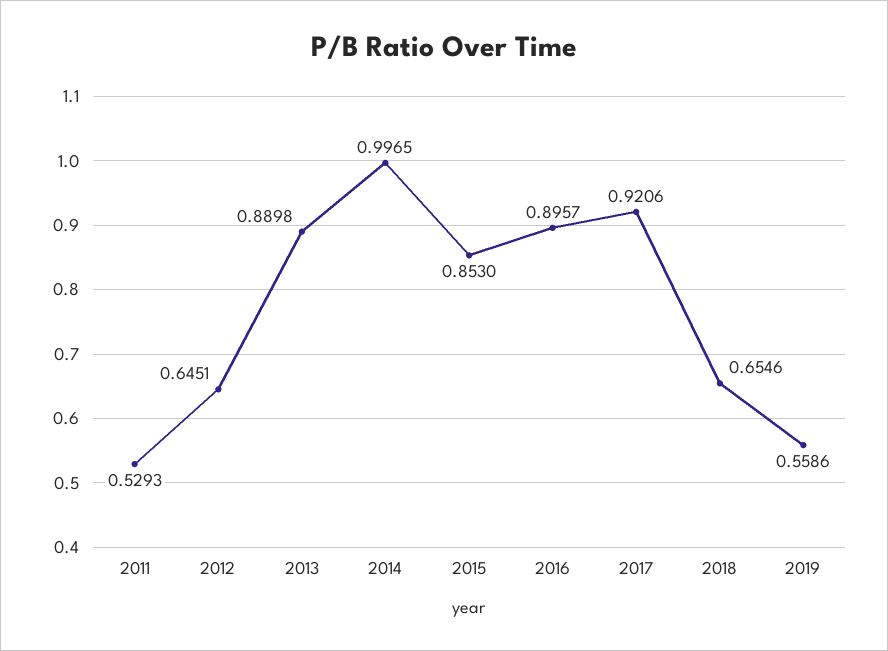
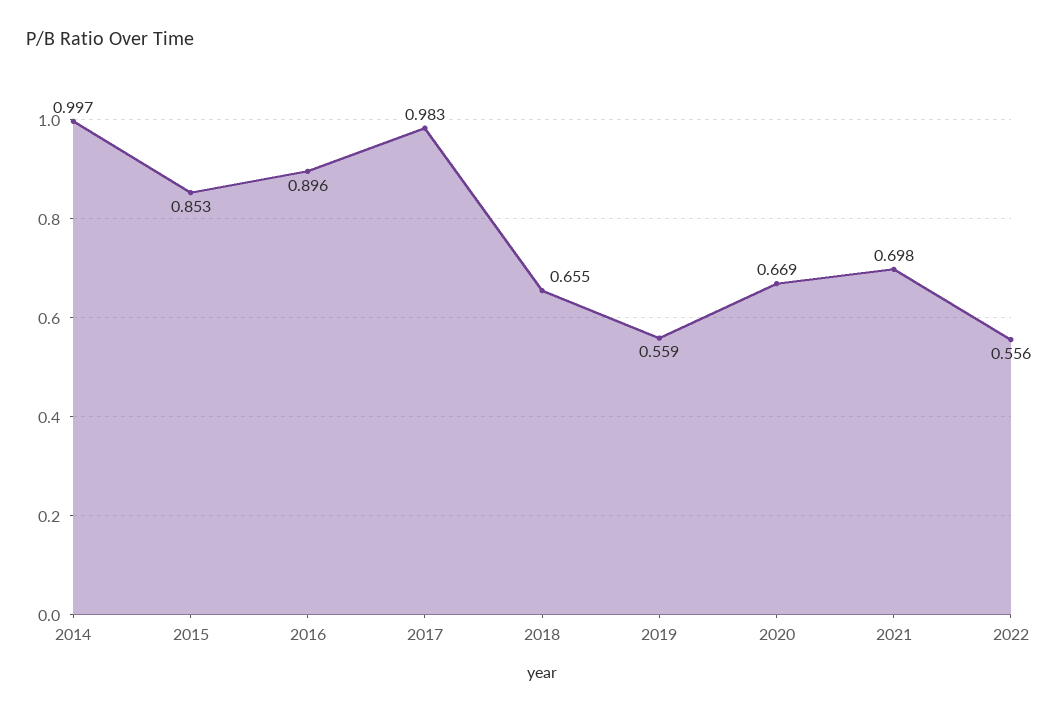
2011: 0.5293 -> none
2012: 0.6451 -> none
2013: 0.8898 -> none
2017: 0.9206 -> 0.983
2020: none -> 0.669
2021: none -> 0.698
2022: none -> 0.556

